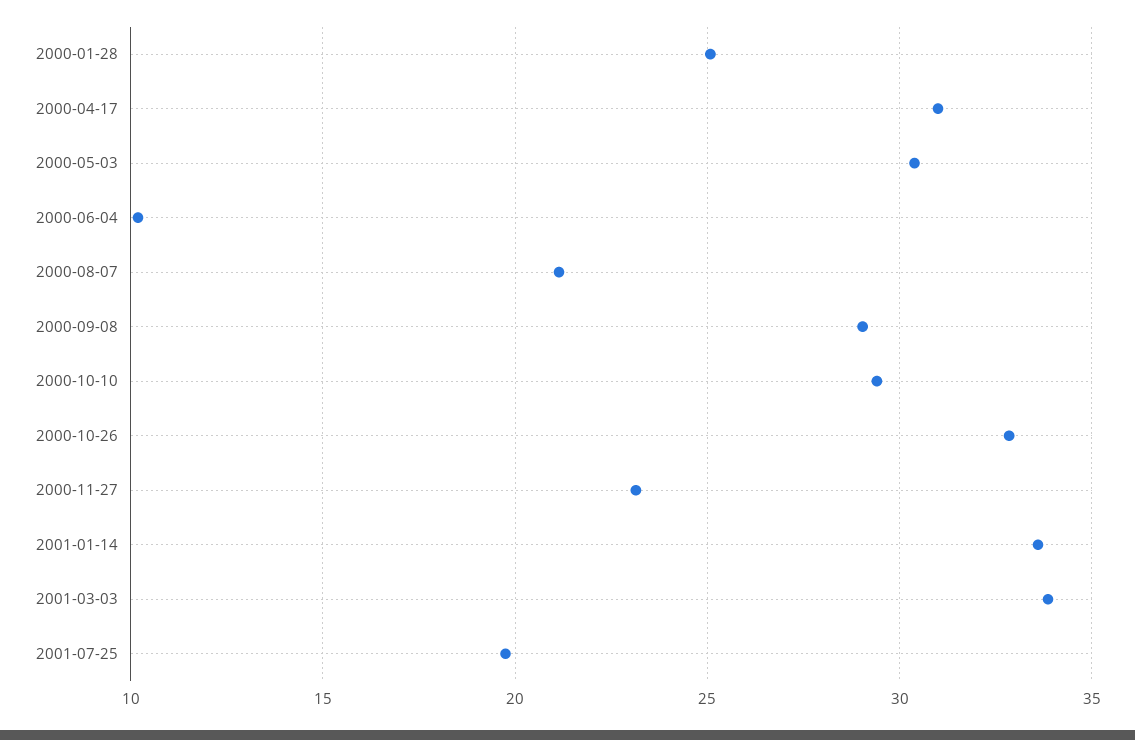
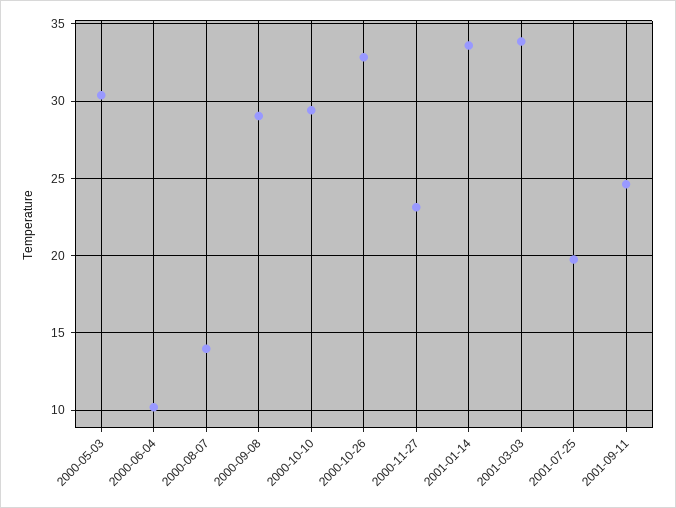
2000-01-28: 25 -> none
2000-04-17: 31 -> none
2000-08-07: 21 -> 14
2001-09-11: none -> 24.5

